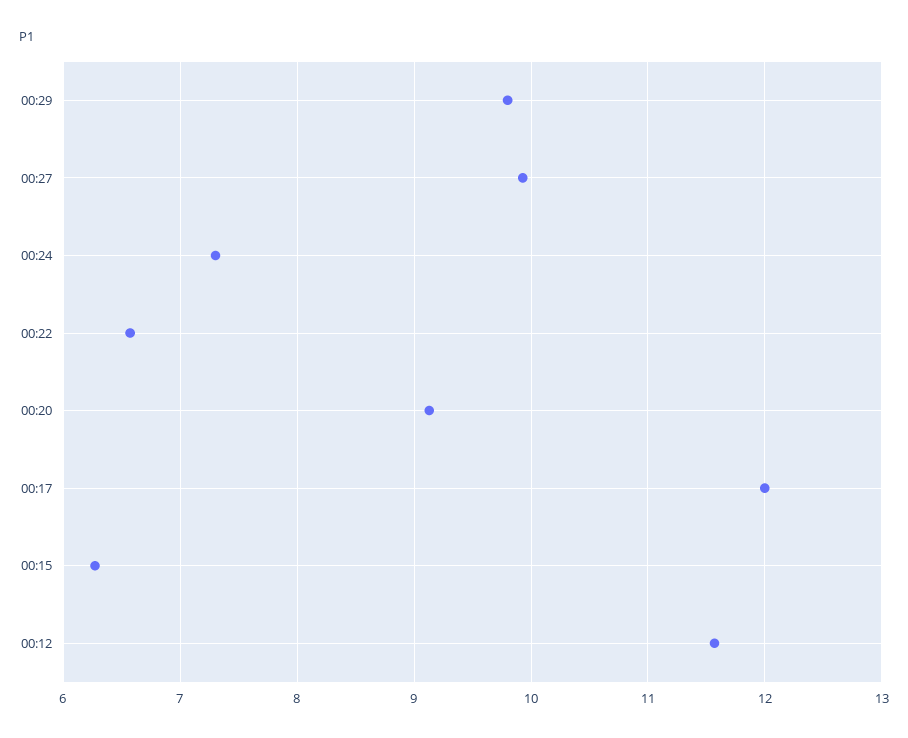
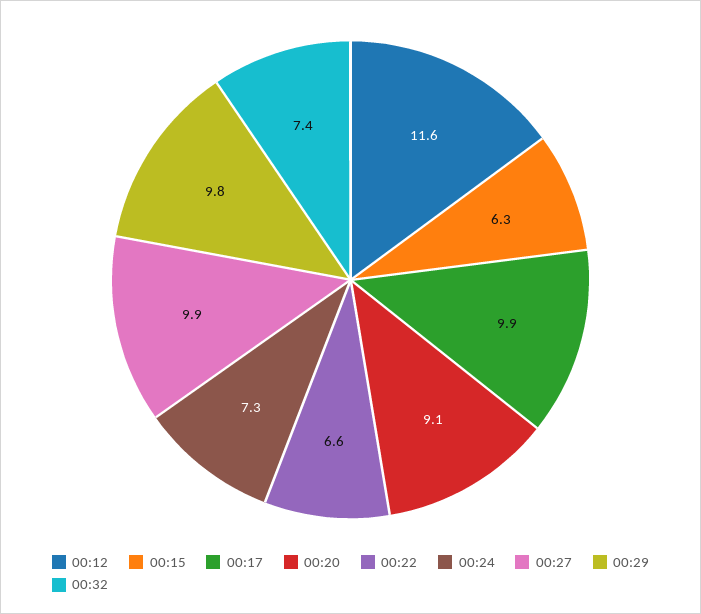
00:17: 12 -> 9.9
00:32: none -> 7.4

